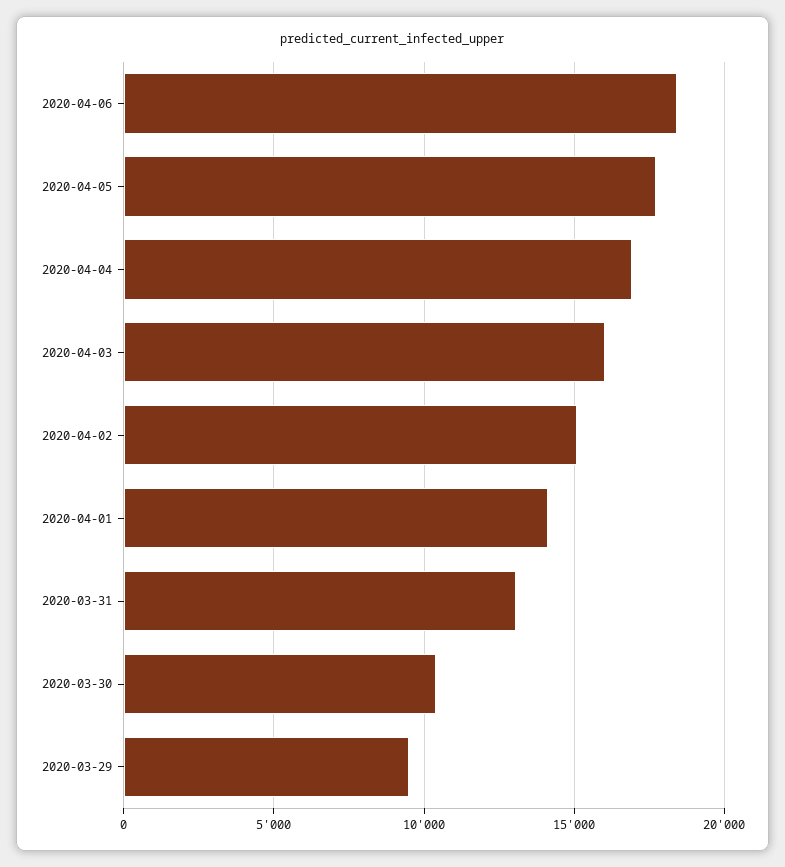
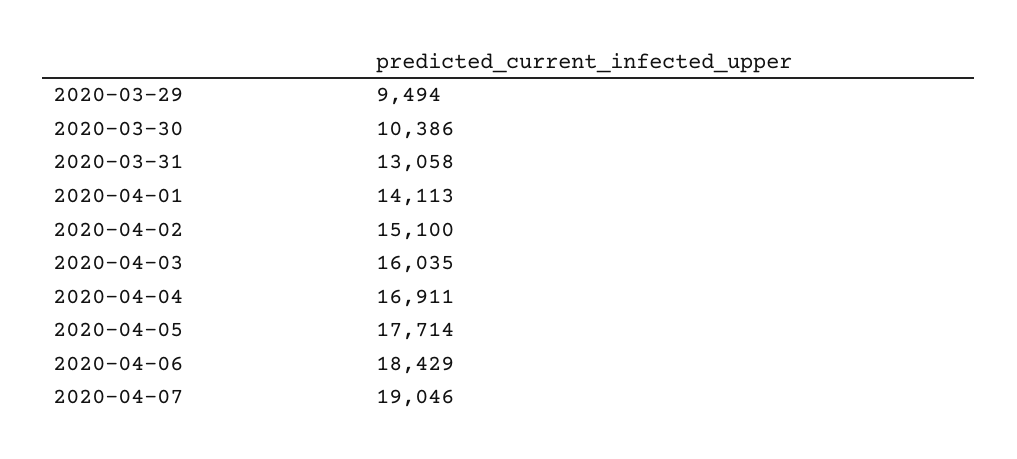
2020-04-07: none -> 19046

